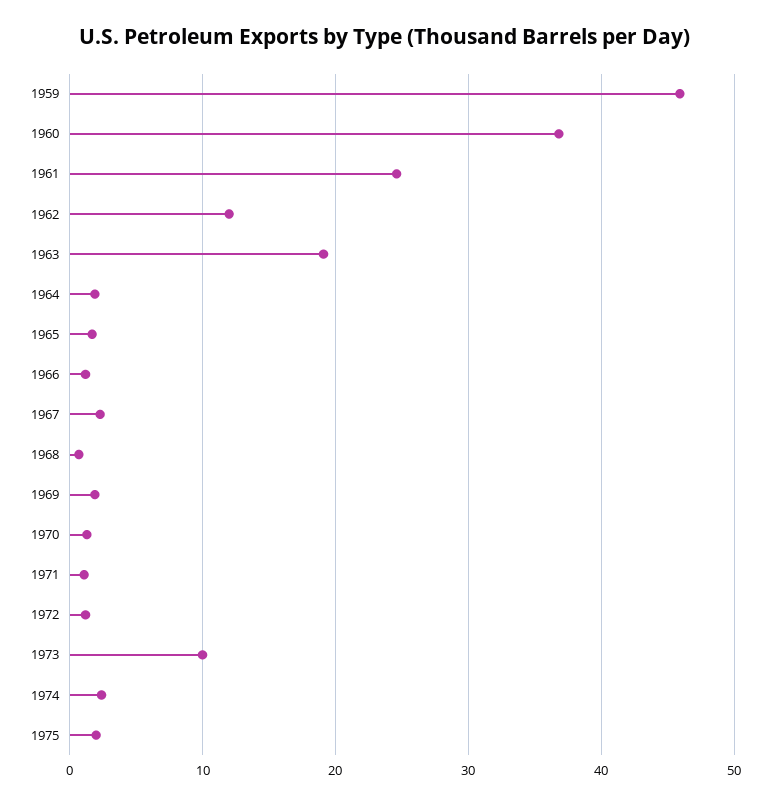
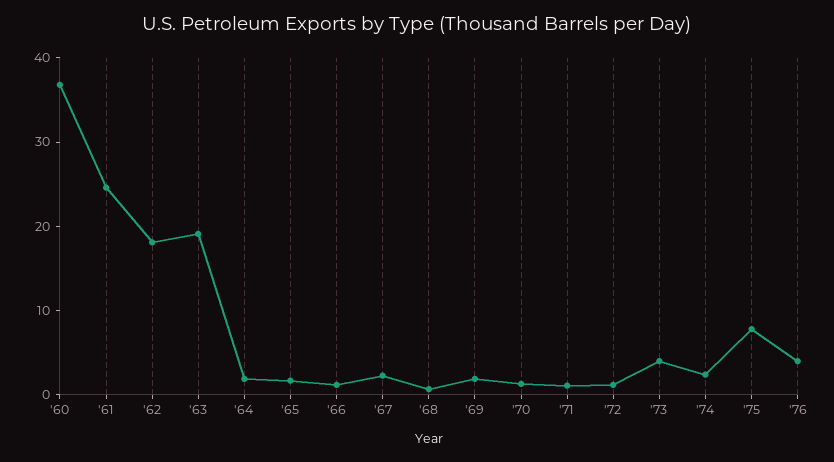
1959: 46 -> none
1962: 12 -> 18
1973: 10 -> 4
1975: 2 -> 8
'76: none -> 4

